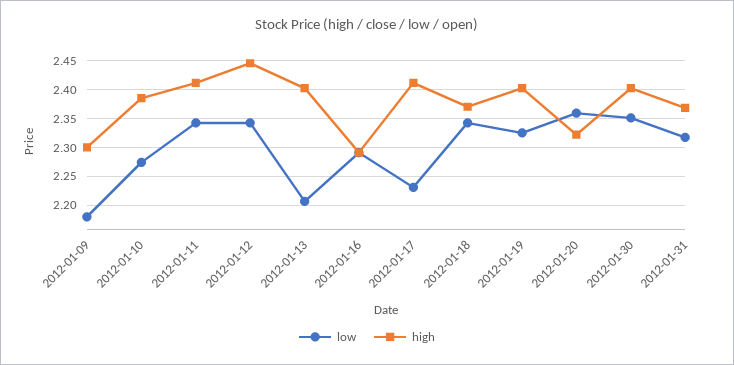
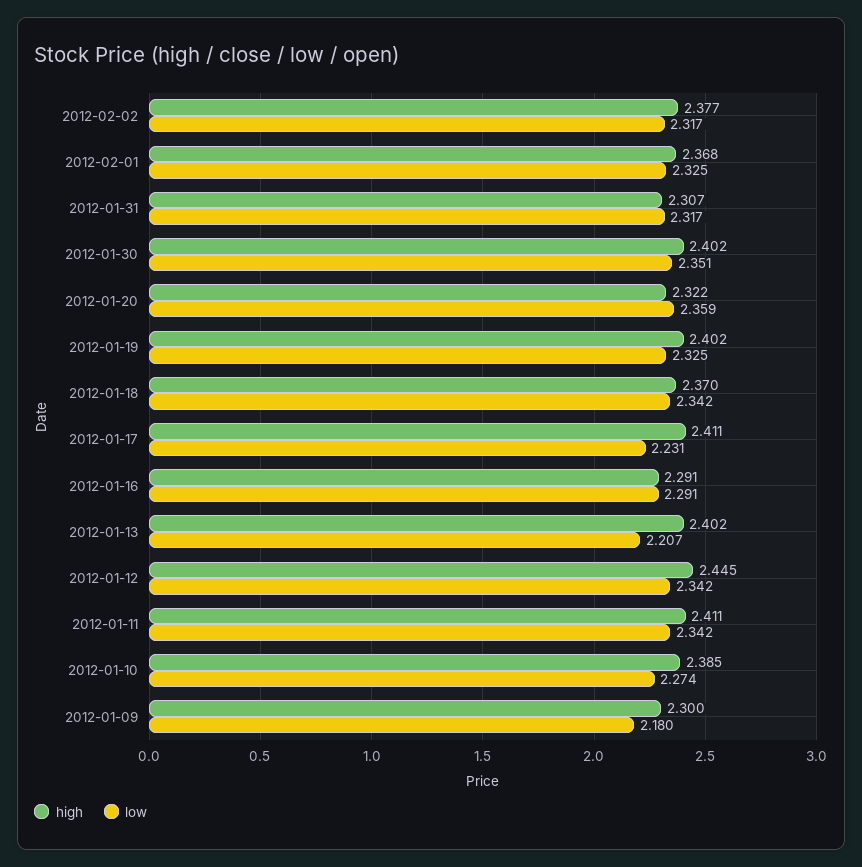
high, 2012-01-31: 2.375 -> 2.307
high, 2012-02-02: none -> 2.377
low, 2012-02-02: none -> 2.317
high, 2012-02-01: none -> 2.368
low, 2012-02-01: none -> 2.325

